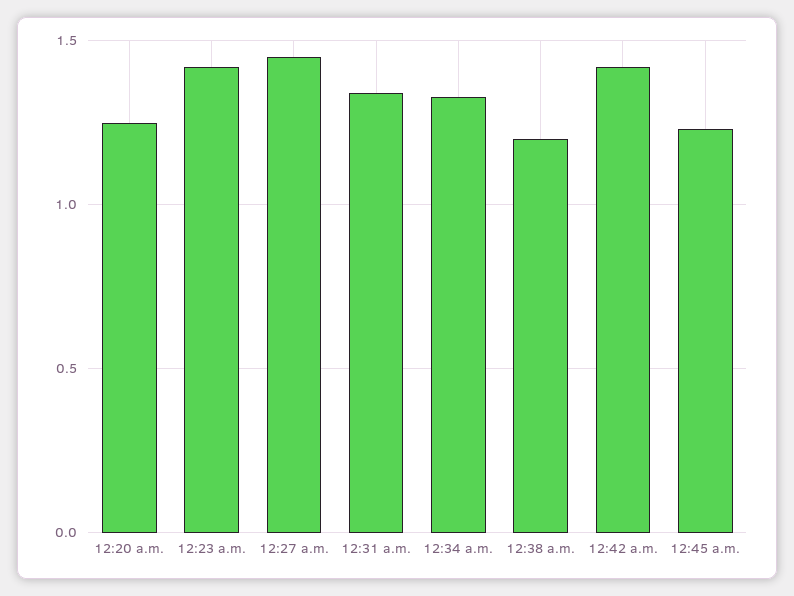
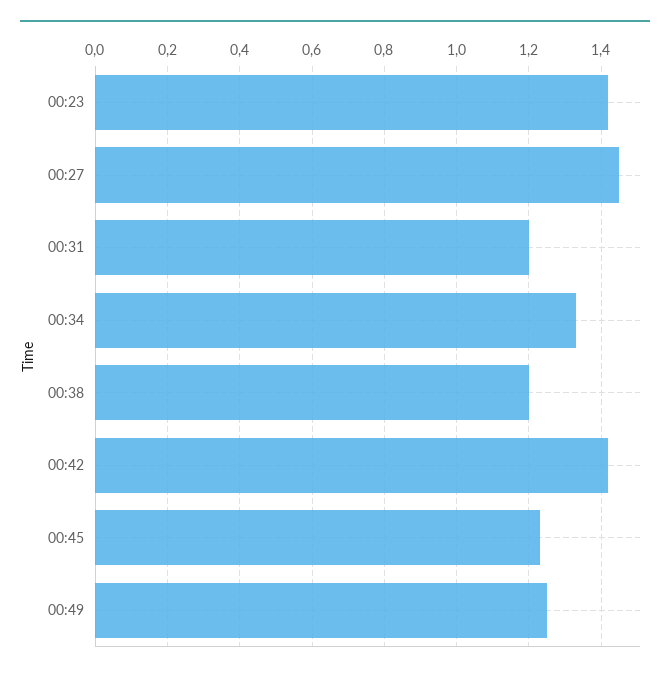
12:20 a.m.: 1.25 -> none
12:31 a.m.: 1.35 -> 1.2
00:49: none -> 1.25

